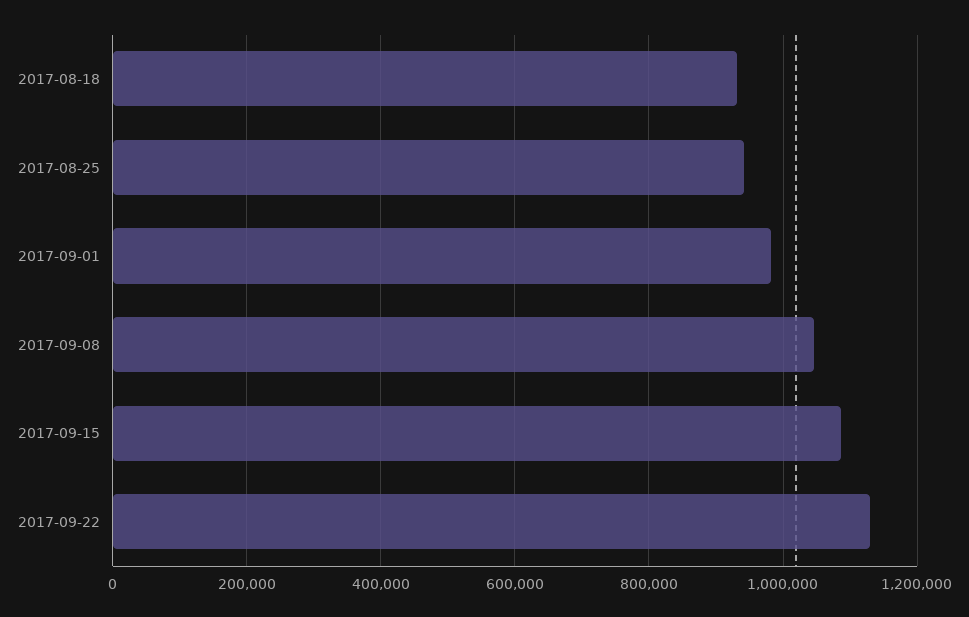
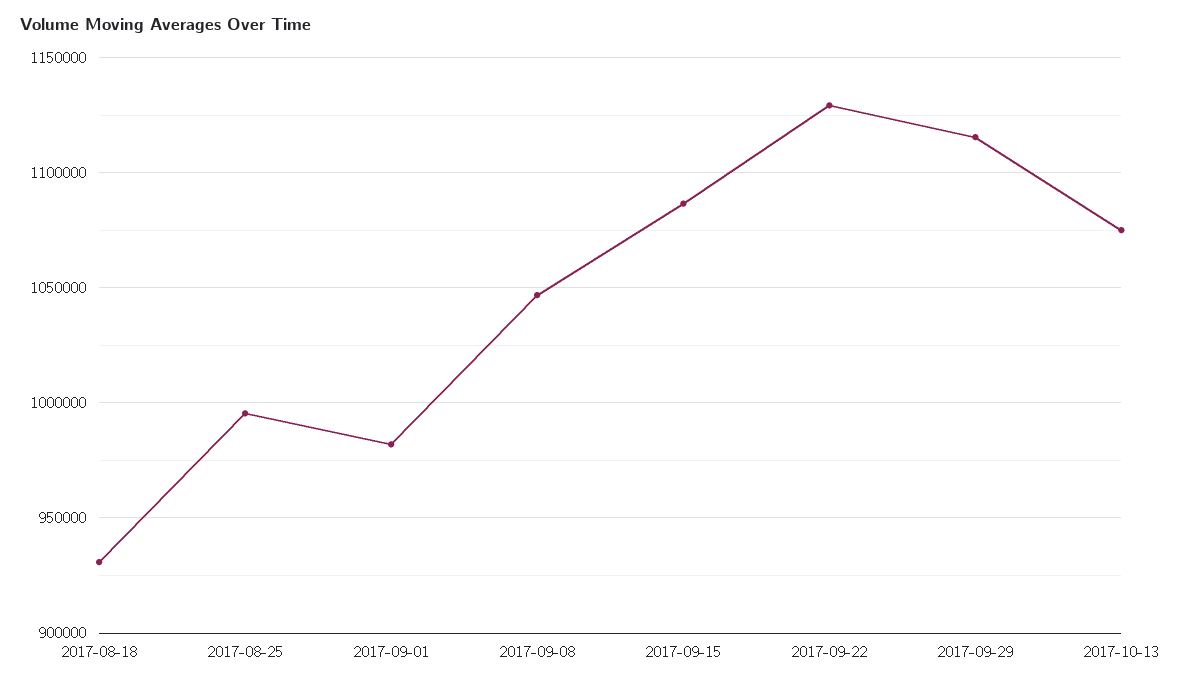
2017-08-25: 940000 -> 995000
2017-09-29: none -> 1115000
2017-10-13: none -> 1075000

